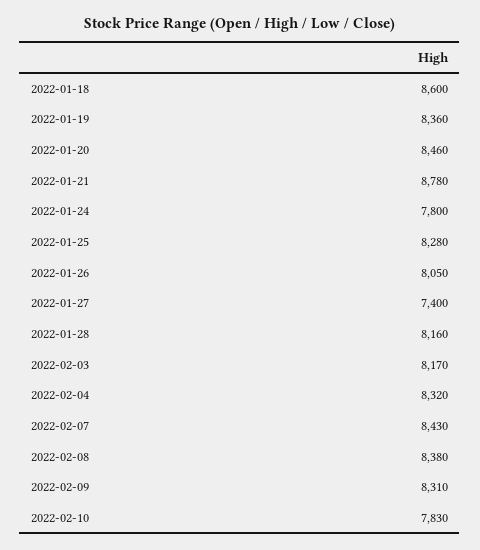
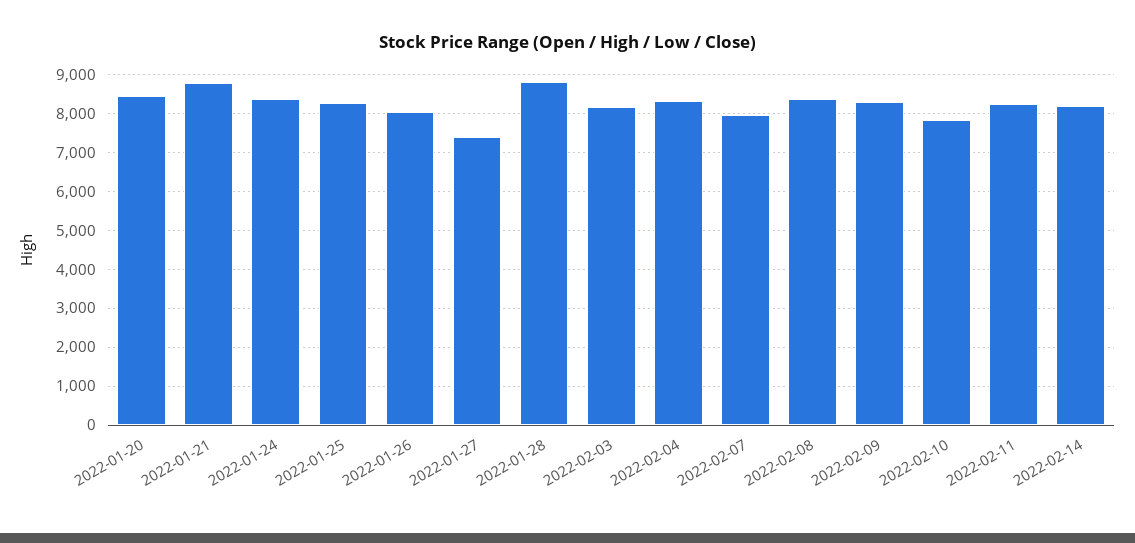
2022-01-18: 8600 -> none
2022-01-19: 8360 -> none
2022-01-24: 7800 -> 8400
2022-01-28: 8160 -> 8800
2022-02-07: 8430 -> 8000
2022-02-11: none -> 8200
2022-02-14: none -> 8200

